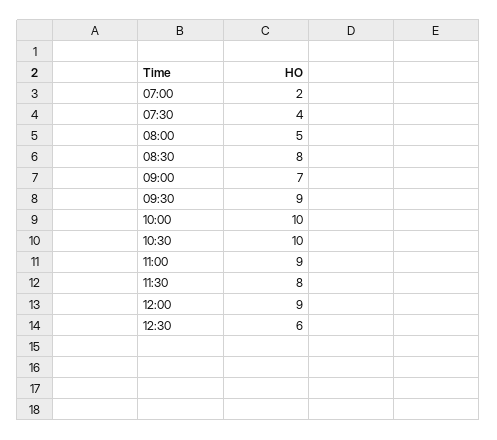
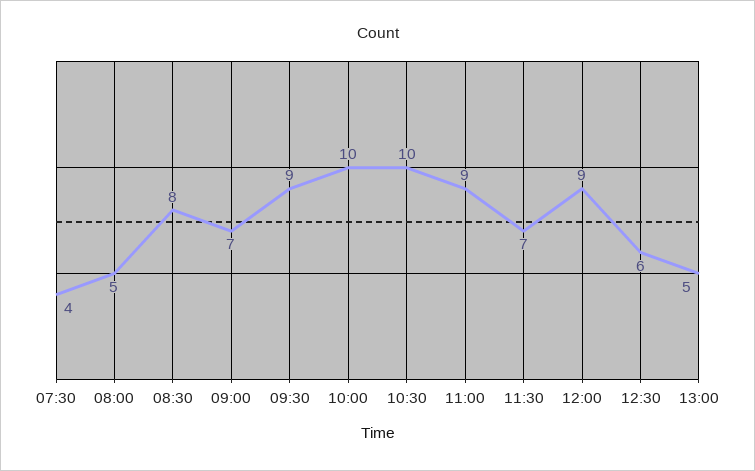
07:00: 2 -> none
11:30: 8 -> 7
13:00: none -> 5

